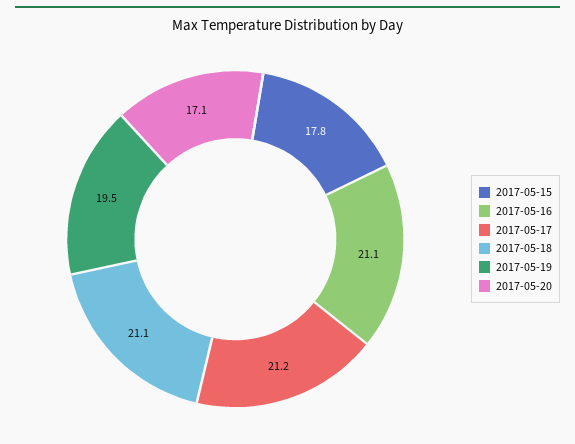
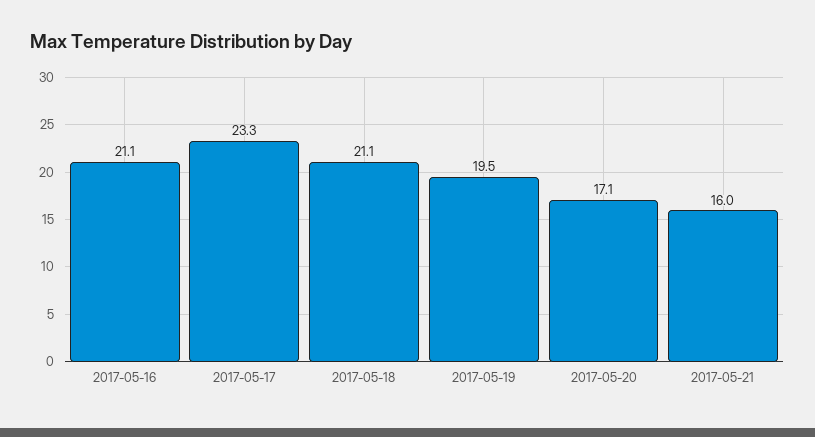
2017-05-15: 17.8 -> none
2017-05-17: 21.2 -> 23.3
2017-05-21: none -> 16

